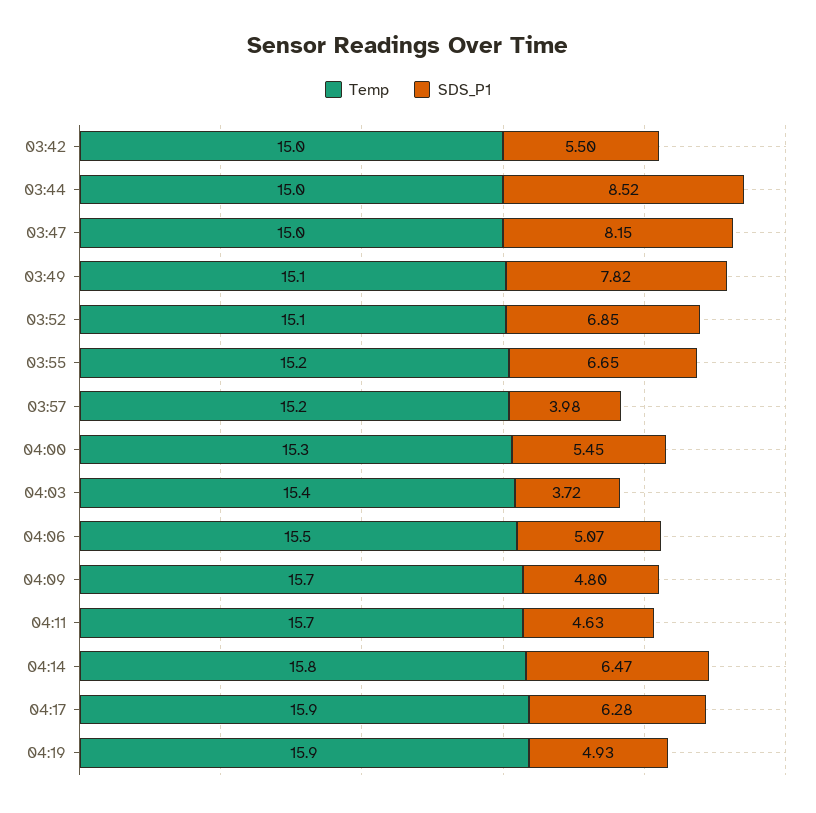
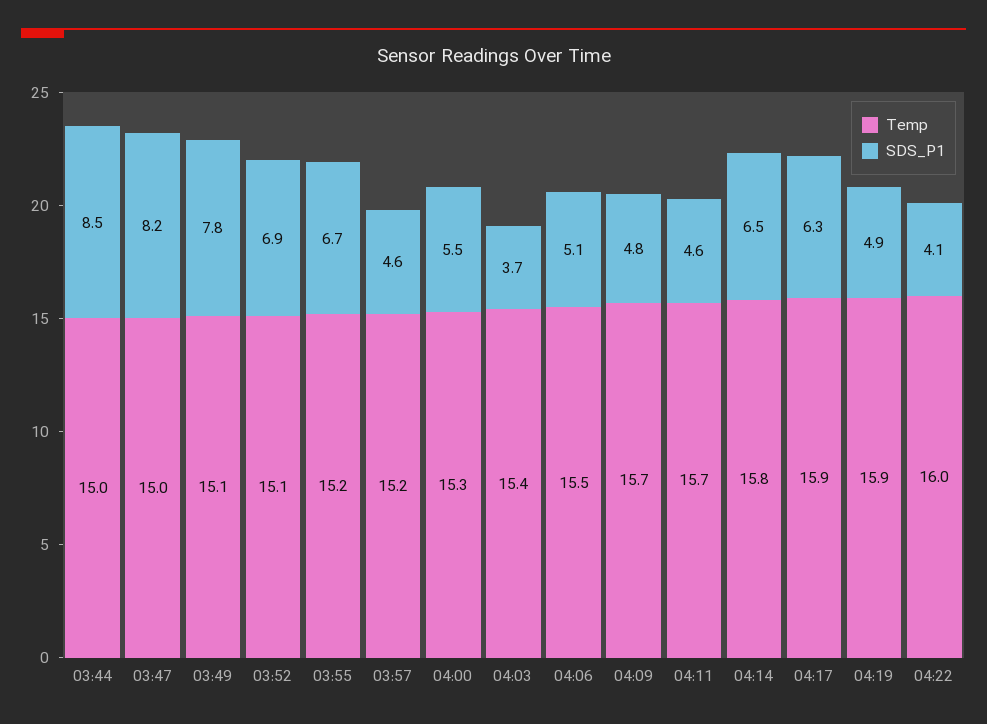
Temp, 03:42: 15 -> none
SDS_P1, 03:42: 5.5 -> none
SDS_P1, 03:57: 3.98 -> 4.6
Temp, 04:22: none -> 16
SDS_P1, 04:22: none -> 4.1

